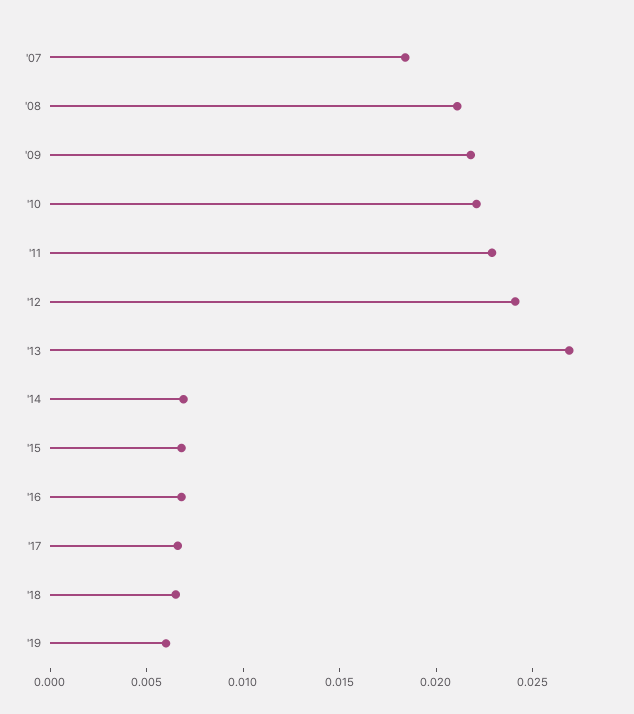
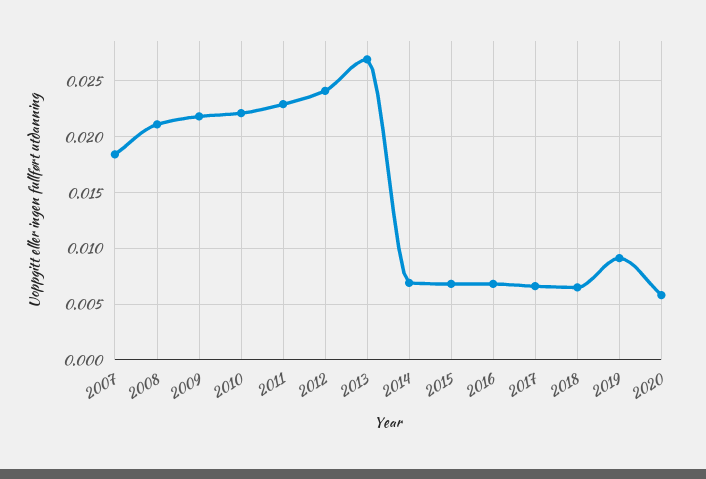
'19: 0.006 -> 0.009
2020: none -> 0.006

